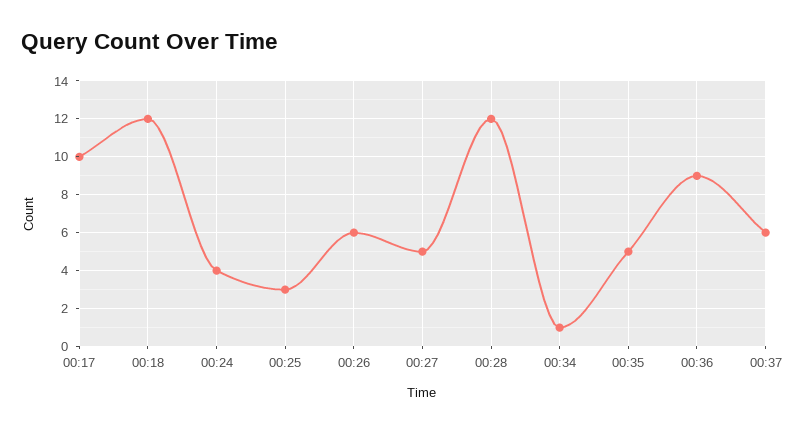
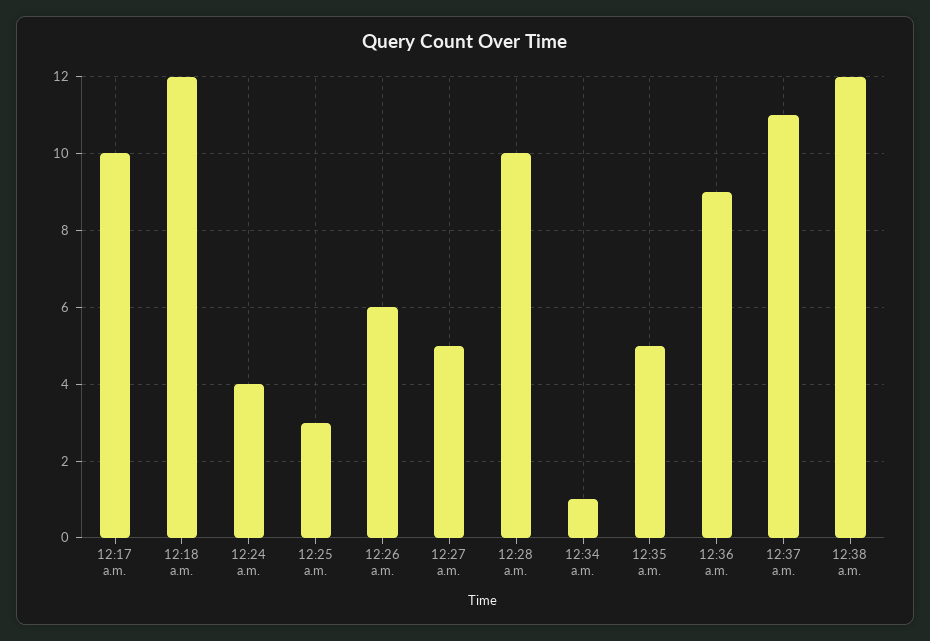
00:28: 12 -> 10
00:37: 6 -> 11
12:38 a.m.: none -> 12

